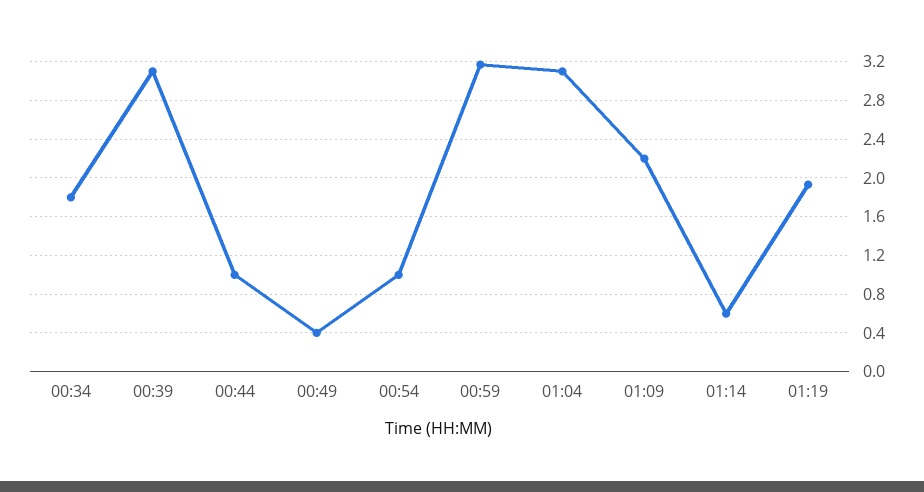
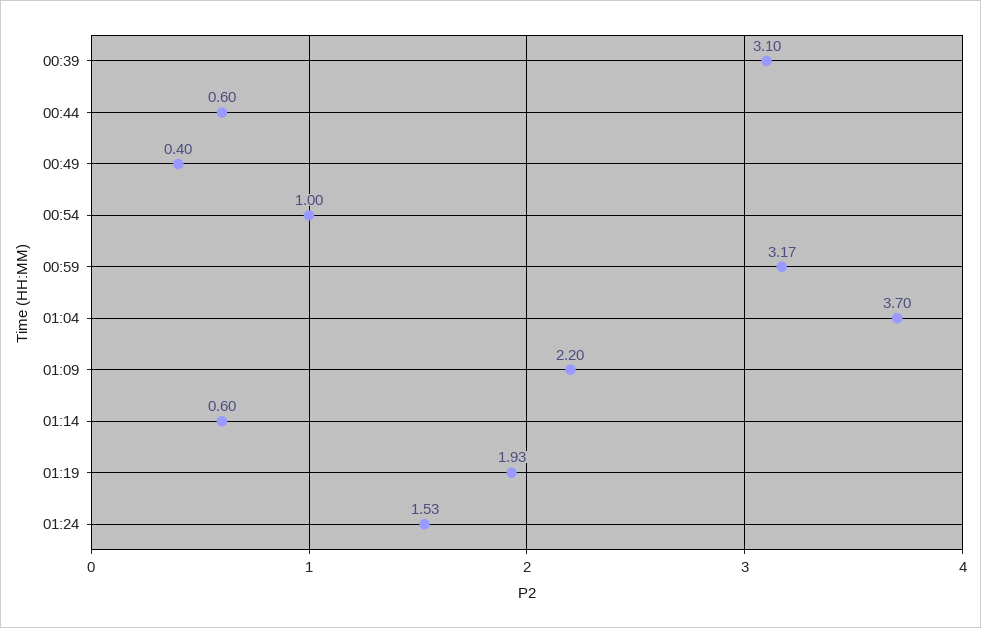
00:34: 1.8 -> none
00:44: 1 -> 0.6
01:04: 3.1 -> 3.7
01:24: none -> 1.53

